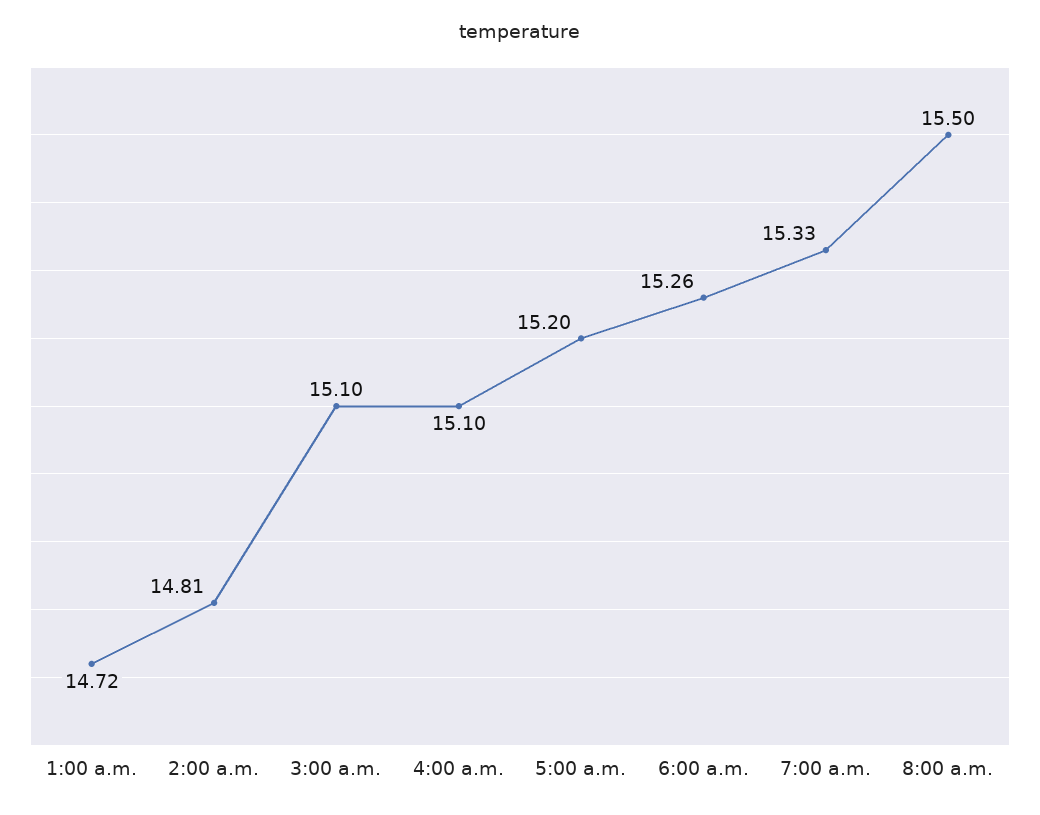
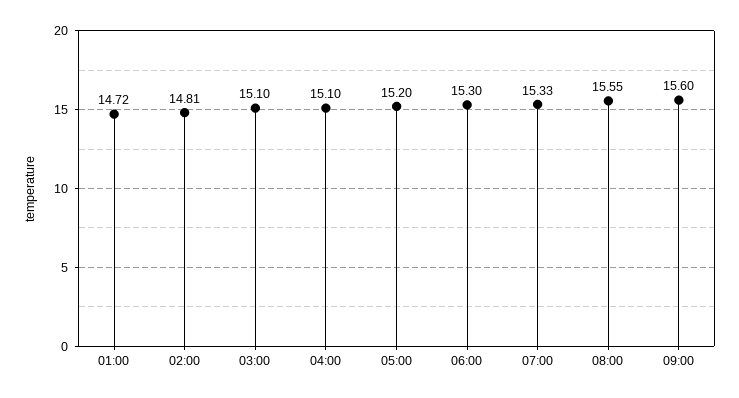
6:00 a.m.: 15.26 -> 15.3
8:00 a.m.: 15.5 -> 15.55
09:00: none -> 15.6

